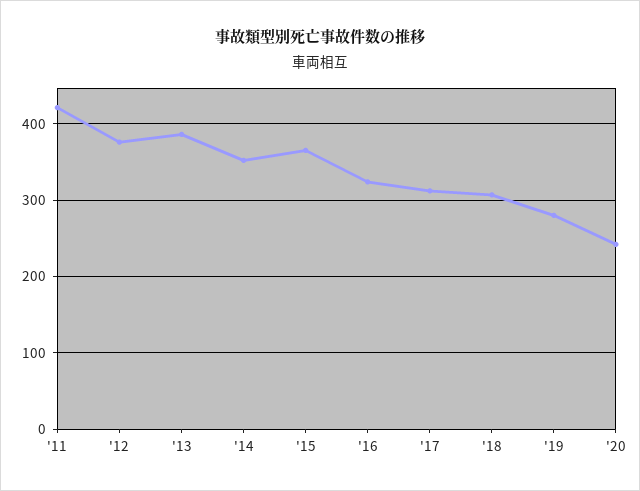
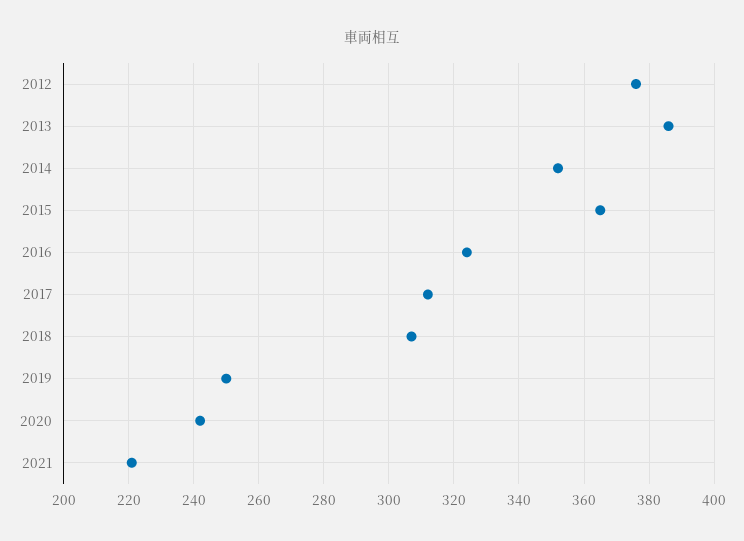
'11: 420 -> none
'19: 280 -> 250
2021: none -> 220

